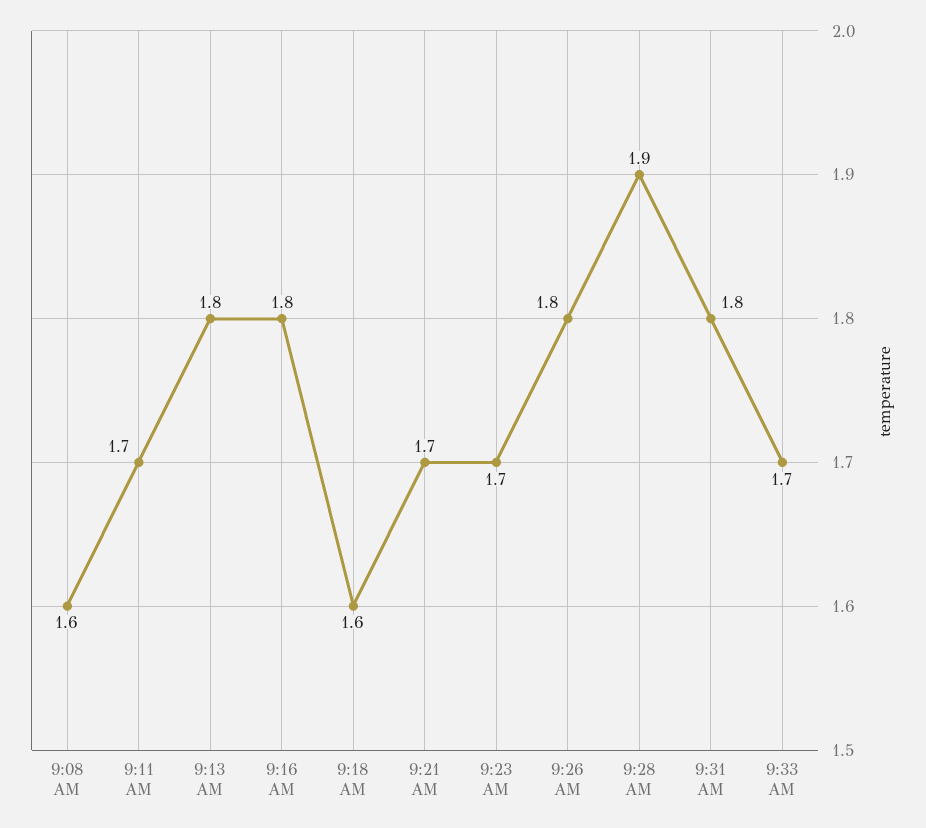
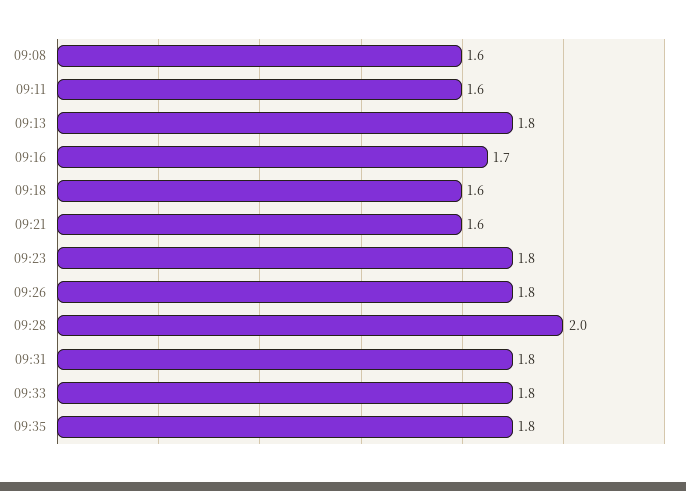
9:11 AM: 1.7 -> 1.6
9:16 AM: 1.8 -> 1.7
9:21 AM: 1.7 -> 1.6
9:23 AM: 1.7 -> 1.8
9:28 AM: 1.9 -> 2
9:33 AM: 1.7 -> 1.8
09:35: none -> 1.8

